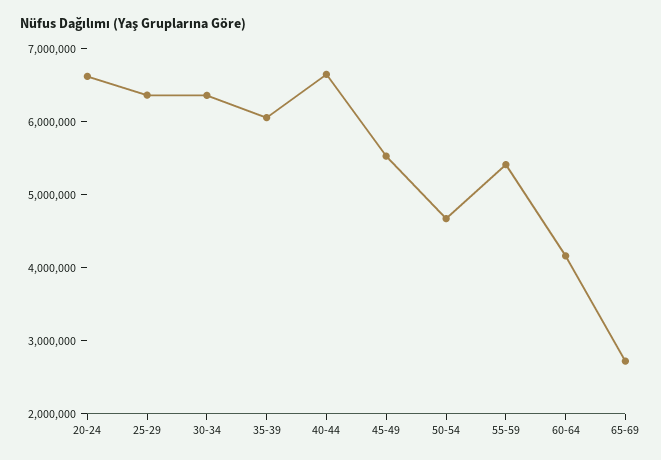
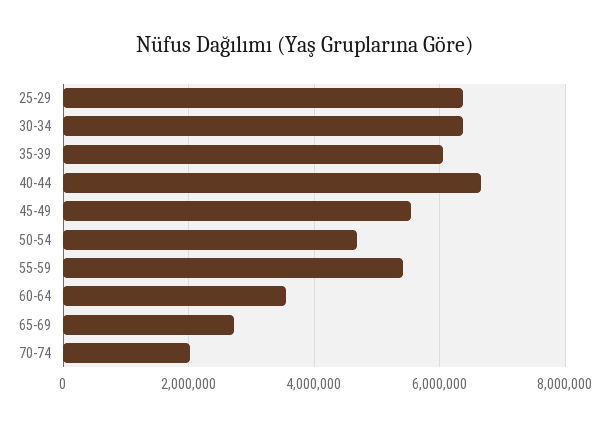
20-24: 6600000 -> none
60-64: 4200000 -> 3600000
70-74: none -> 2000000

